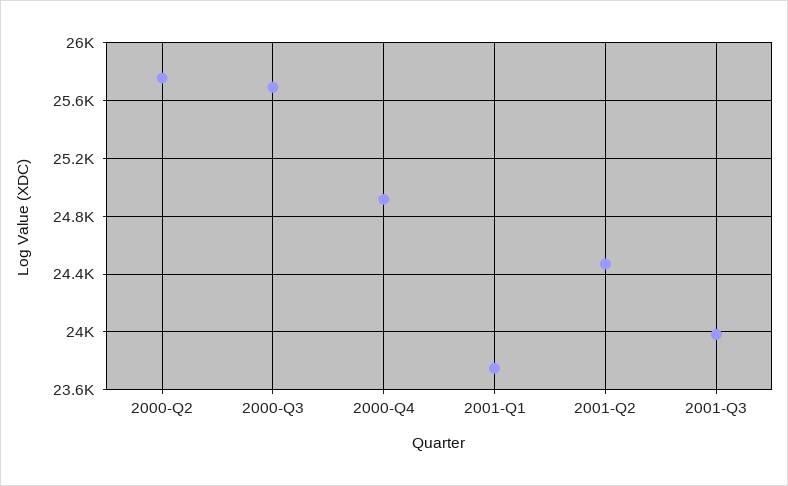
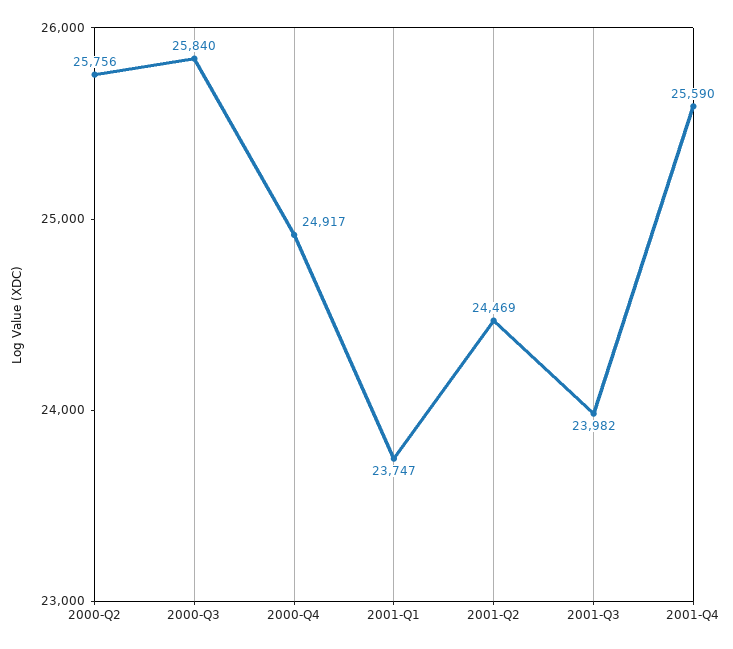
2000-Q3: 25700 -> 25840
2001-Q4: none -> 25590

